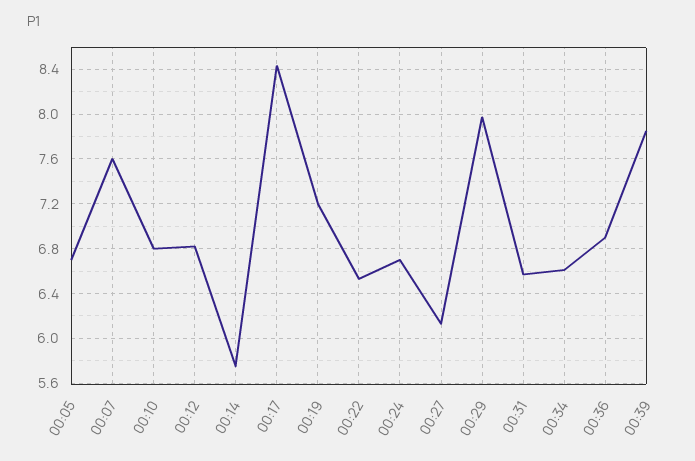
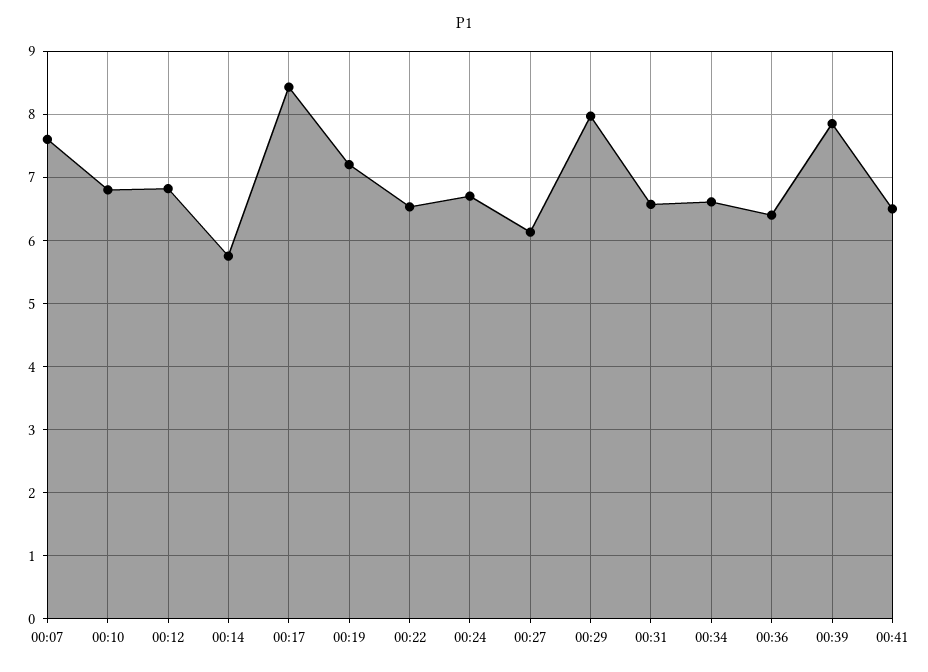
00:05: 6.7 -> none
00:36: 6.9 -> 6.4
00:41: none -> 6.5

